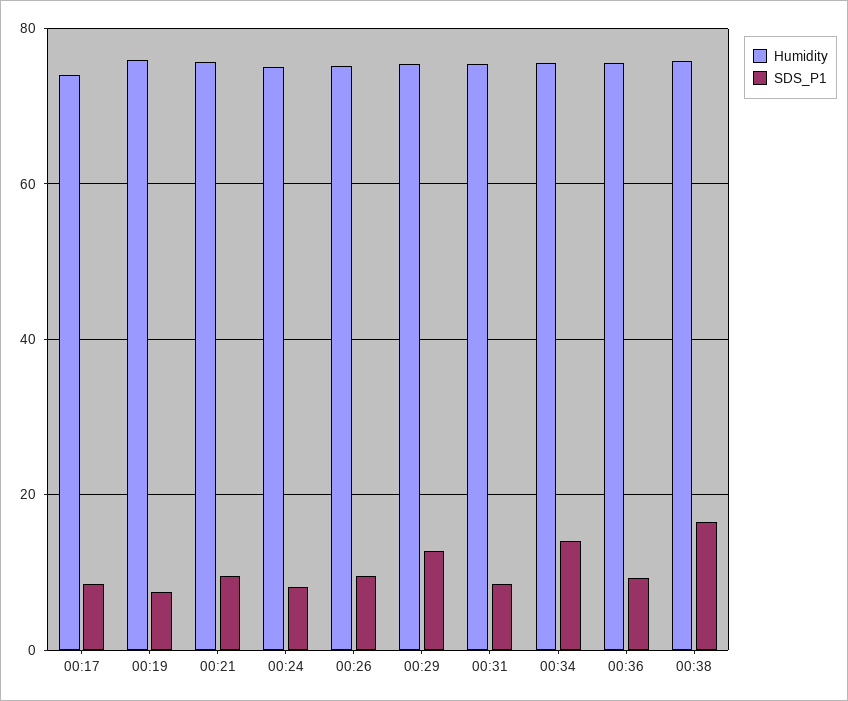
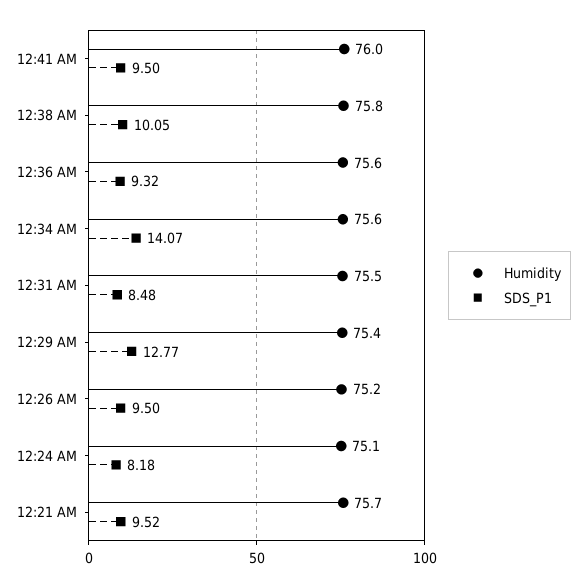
Humidity, 00:17: 74 -> none
SDS_P1, 00:17: 8 -> none
Humidity, 00:19: 76 -> none
SDS_P1, 00:19: 8 -> none
SDS_P1, 00:38: 16 -> 10.05
Humidity, 12:41 AM: none -> 76
SDS_P1, 12:41 AM: none -> 9.5

